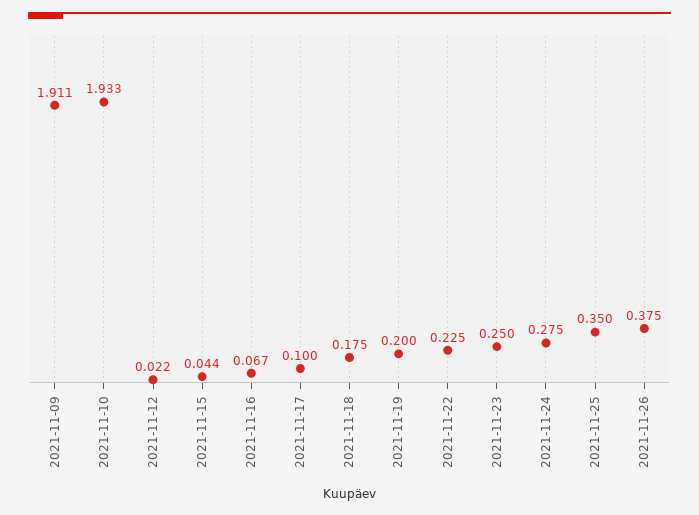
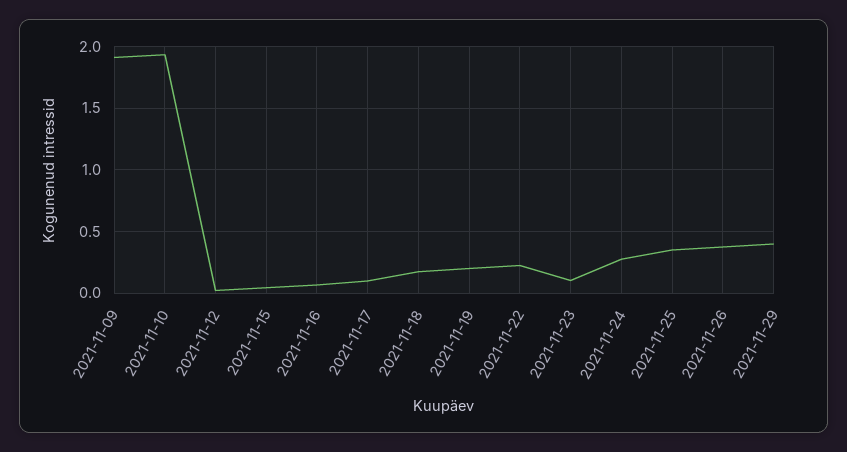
2021-11-23: 0.25 -> 0.1
2021-11-29: none -> 0.4

